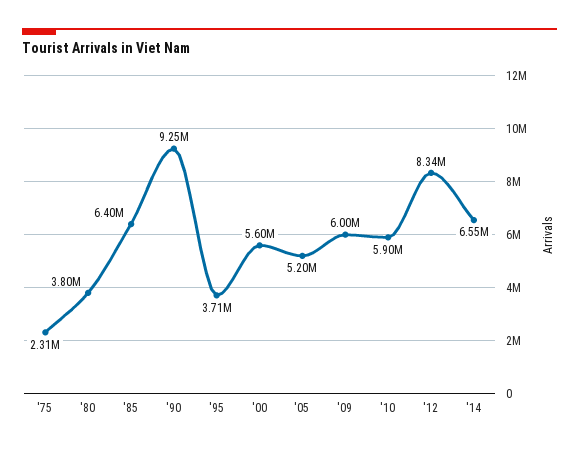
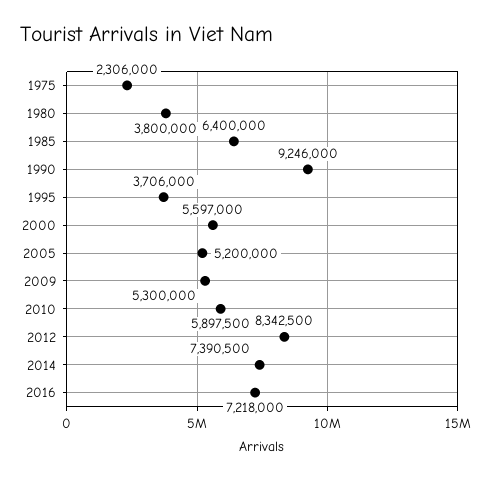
'09: 6000000 -> 5300000
'14: 6550000 -> 7390500
2016: none -> 7218000

